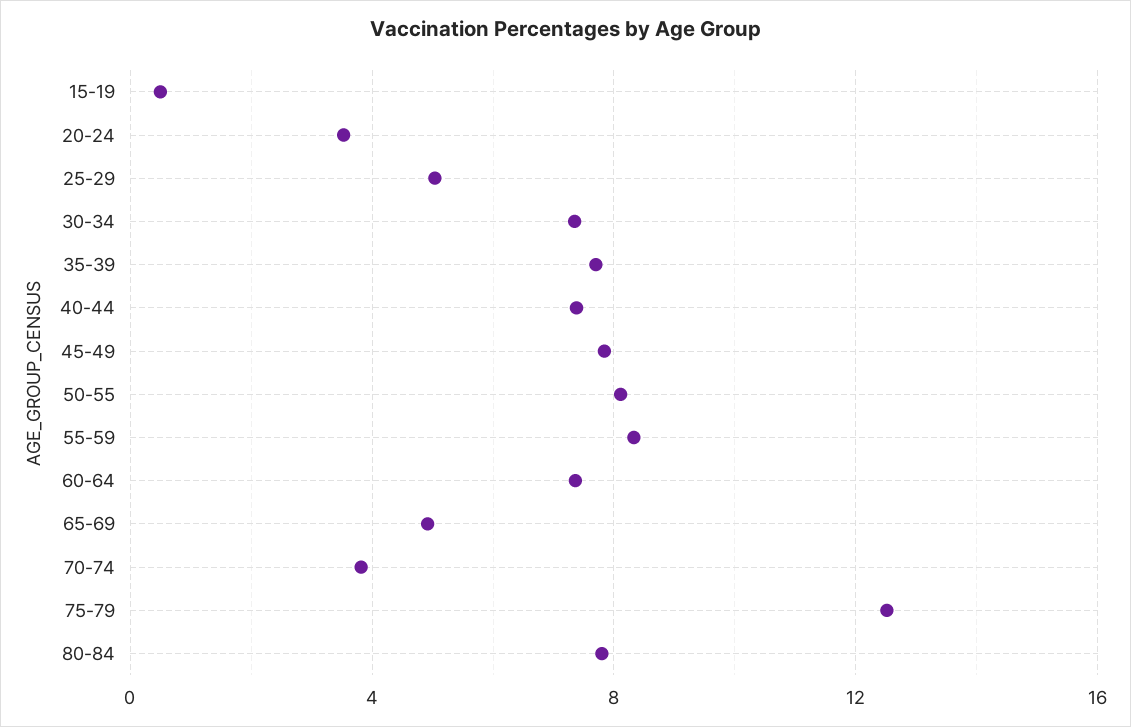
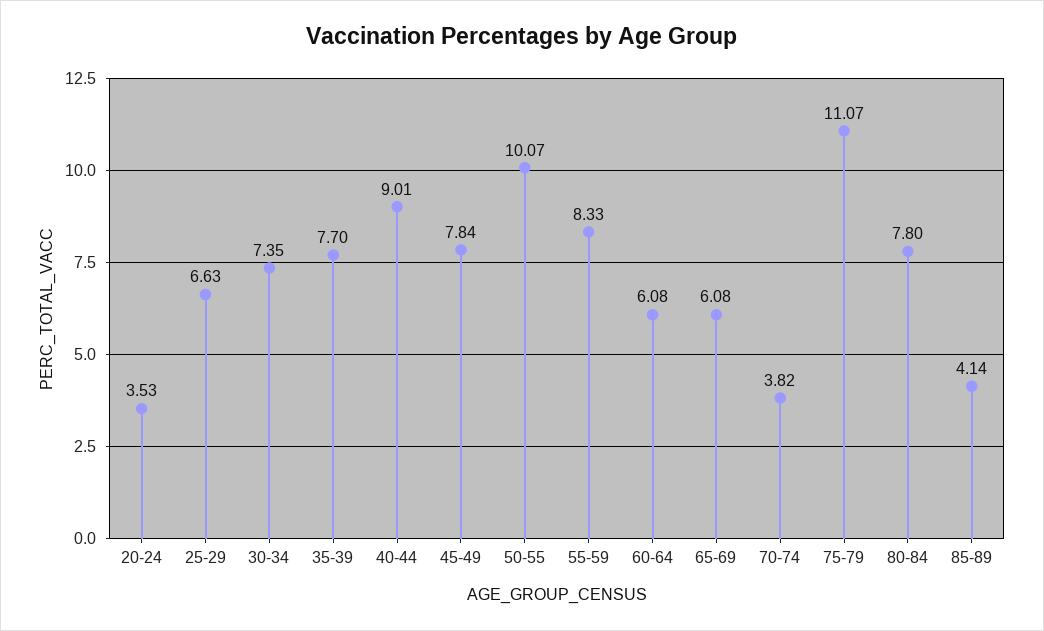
15-19: 0.5 -> none
25-29: 5 -> 6.63
40-44: 7.5 -> 9.01
50-55: 8 -> 10.07
60-64: 7.5 -> 6.08
65-69: 5 -> 6.08
75-79: 12.5 -> 11.07
85-89: none -> 4.14

